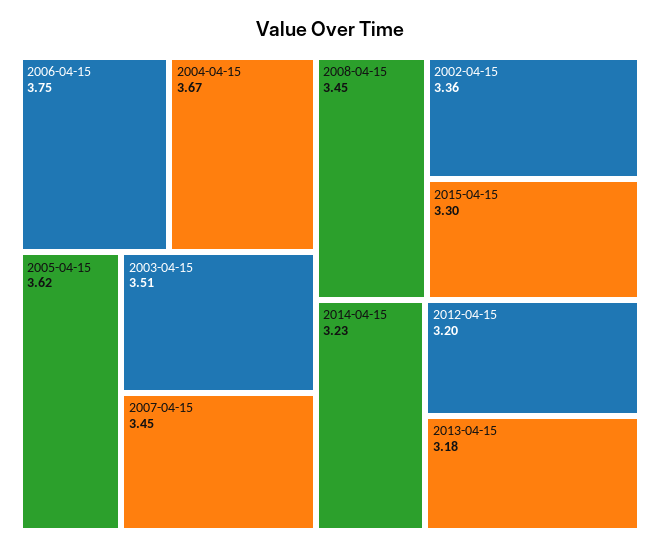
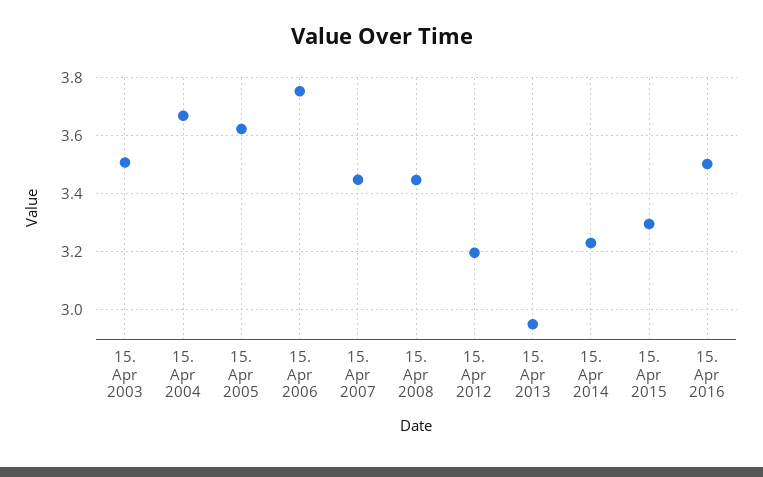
2002-04-15: 3.36 -> none
2013-04-15: 3.18 -> 2.95
15. Apr 2016: none -> 3.5

